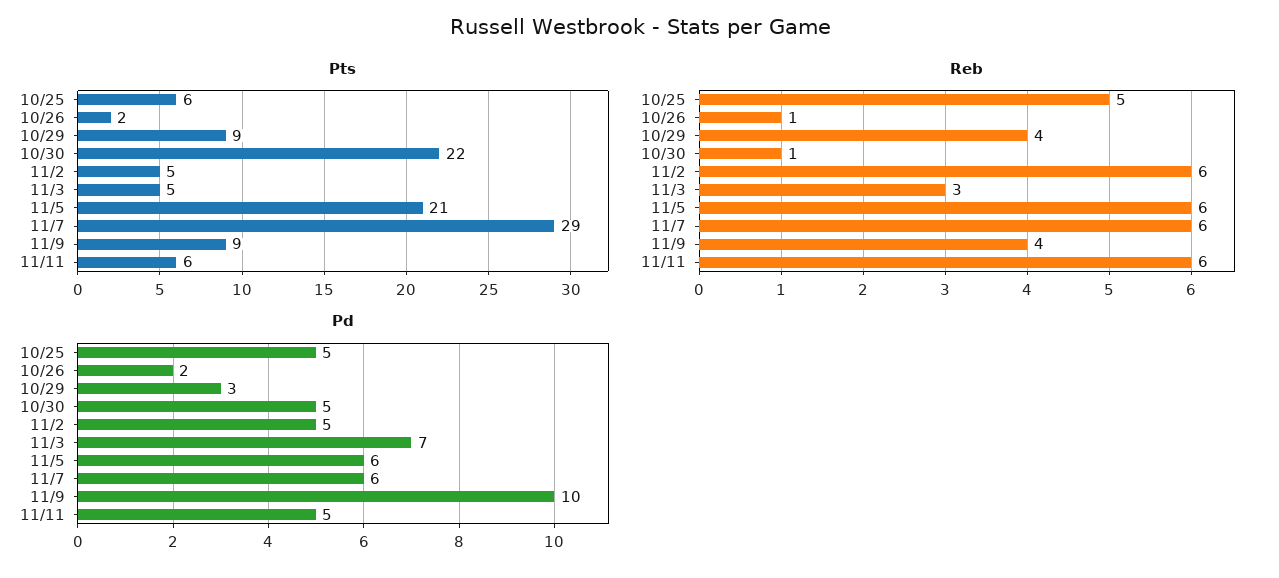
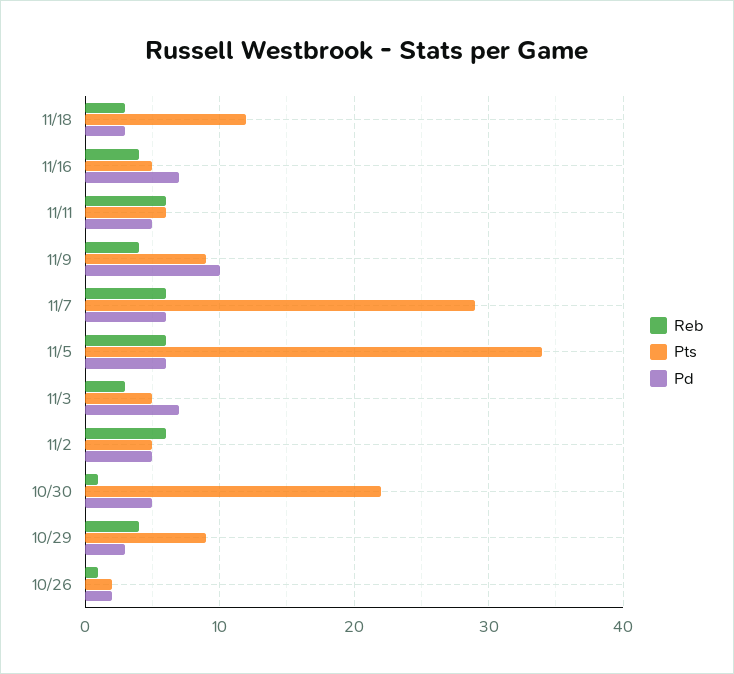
Pts, 10/25: 6 -> none
Pts, 11/5: 21 -> 34
Reb, 10/25: 5 -> none
Pd, 10/25: 5 -> none
Reb, 11/18: none -> 3
Pts, 11/18: none -> 12
Pd, 11/18: none -> 3
Reb, 11/16: none -> 4
Pts, 11/16: none -> 5
Pd, 11/16: none -> 7

